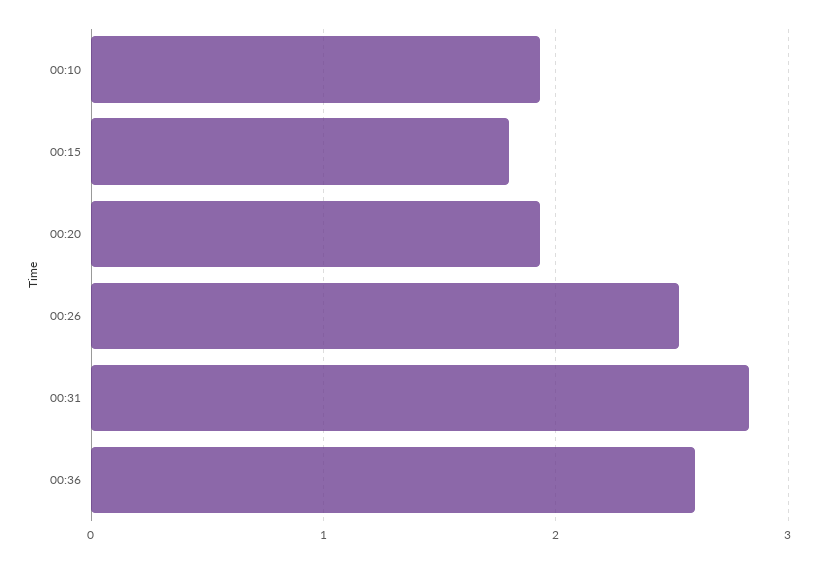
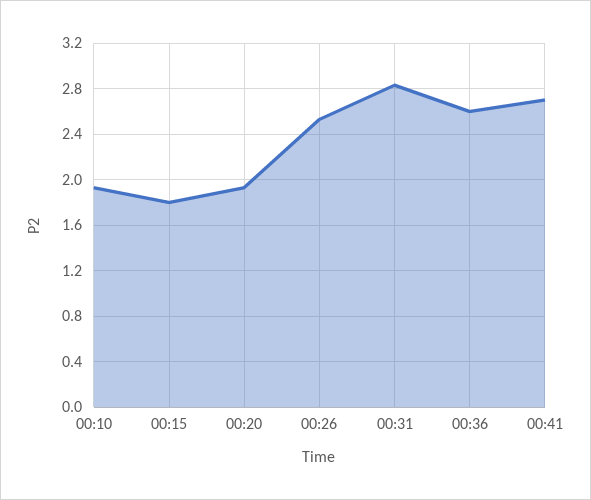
00:41: none -> 2.7

